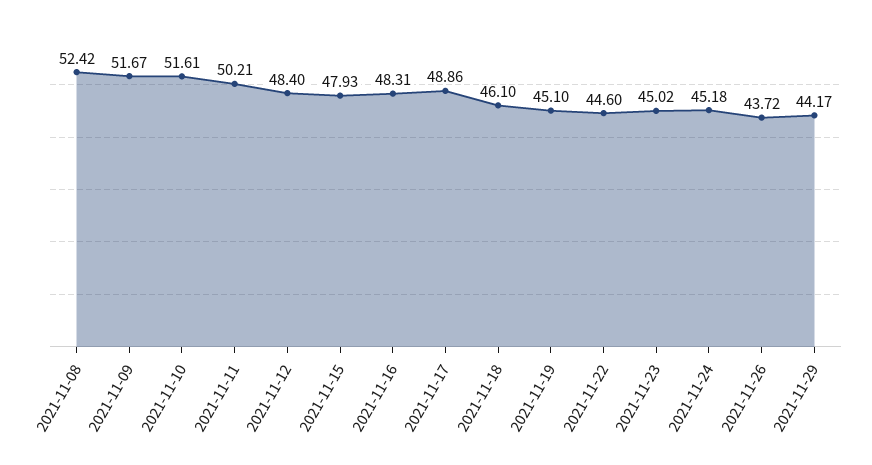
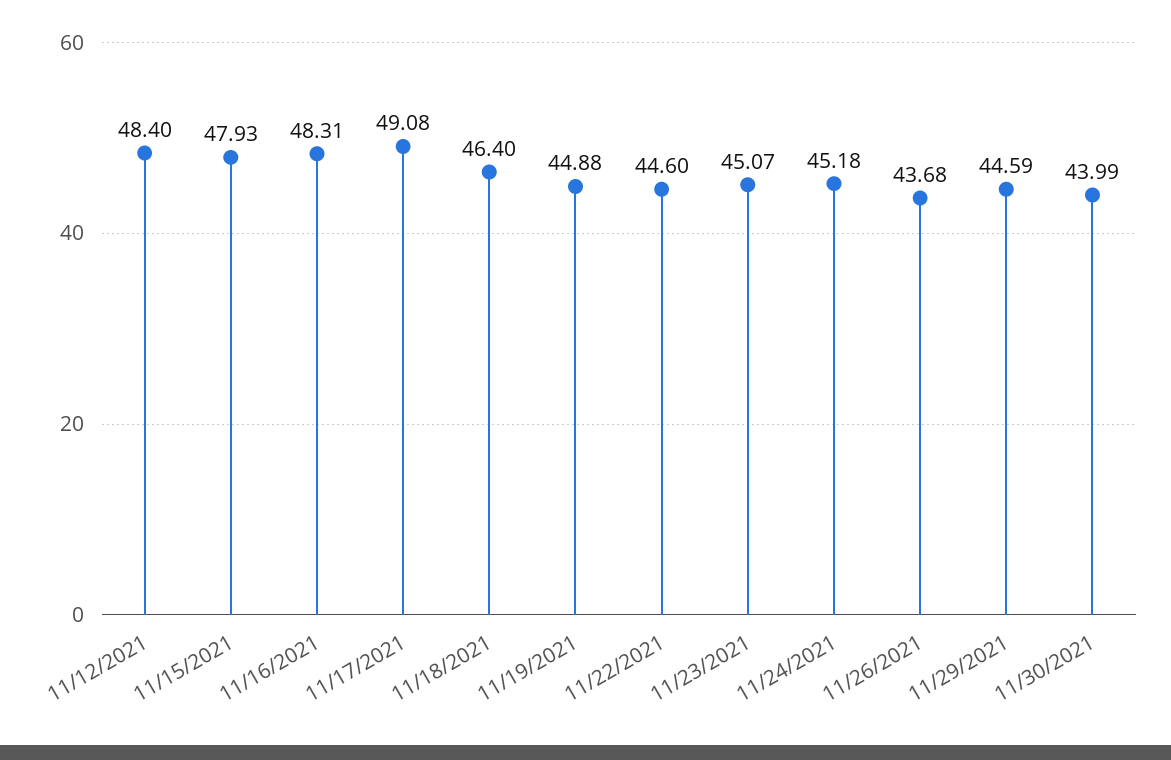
2021-11-08: 52.42 -> none
2021-11-09: 51.67 -> none
2021-11-10: 51.61 -> none
2021-11-11: 50.21 -> none
2021-11-17: 48.86 -> 49.08
2021-11-18: 46.1 -> 46.4
2021-11-19: 45.1 -> 44.88
2021-11-23: 45.02 -> 45.07
2021-11-26: 43.72 -> 43.68
2021-11-29: 44.17 -> 44.59
11/30/2021: none -> 43.99

